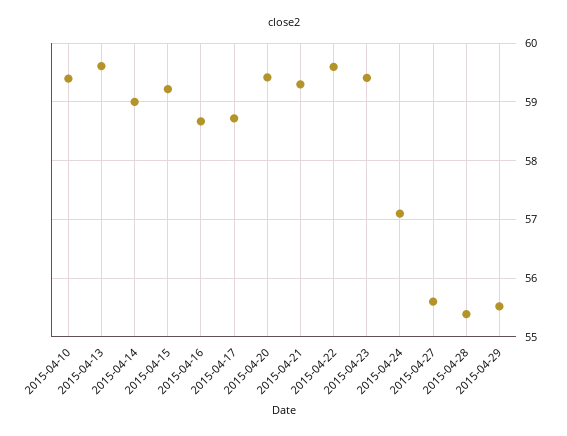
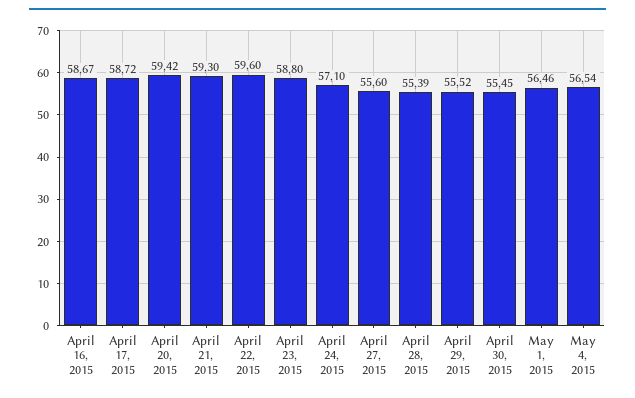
2015-04-10: 59.4 -> none
2015-04-13: 59.6 -> none
2015-04-14: 59 -> none
2015-04-15: 59.2 -> none
2015-04-23: 59.4 -> 58.8
April 30, 2015: none -> 55.45
May 1, 2015: none -> 56.46
May 4, 2015: none -> 56.54

